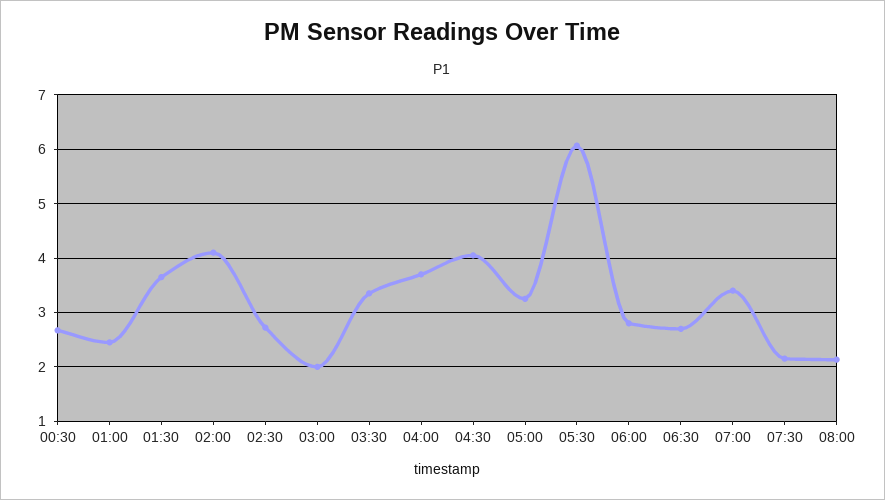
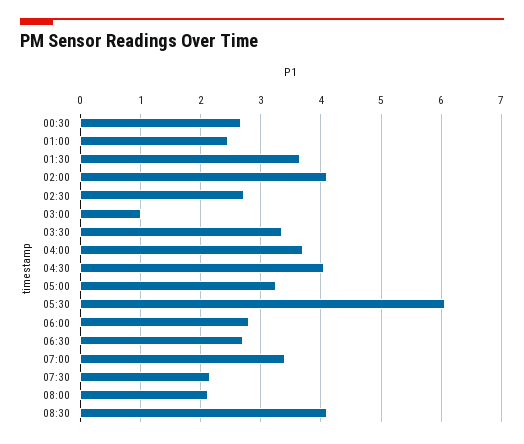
03:00: 2 -> 1
08:30: none -> 4.1

